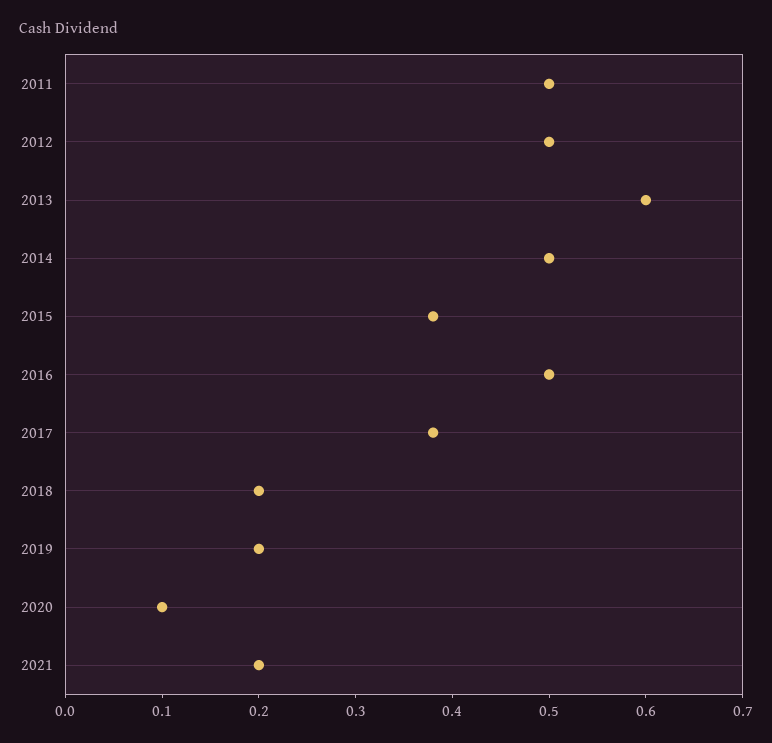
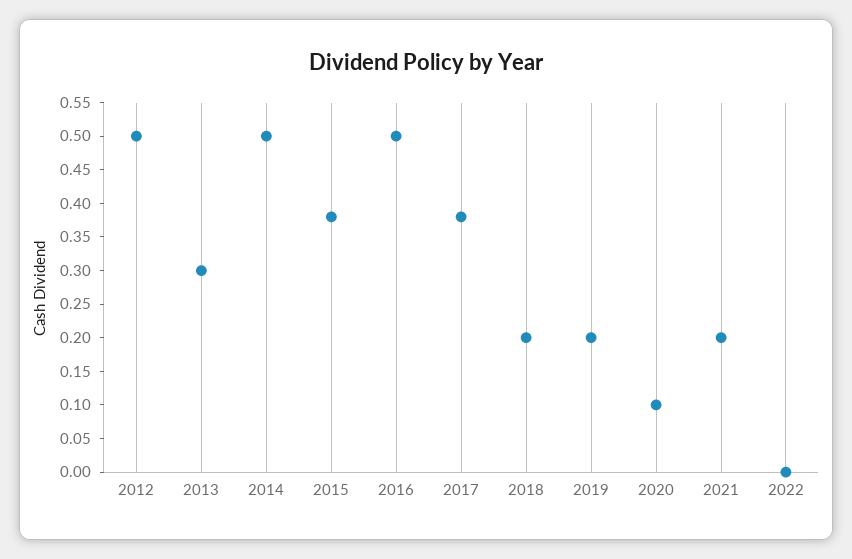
2011: 0.5 -> none
2013: 0.6 -> 0.3
2022: none -> 0

